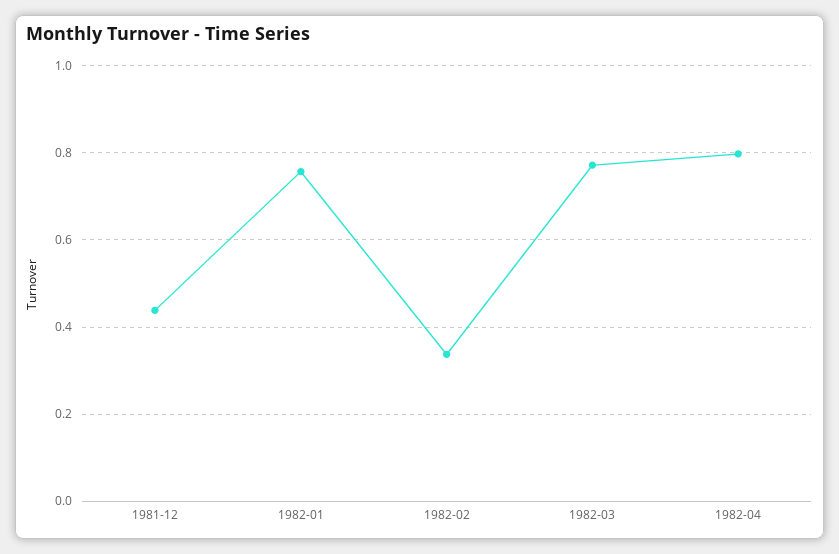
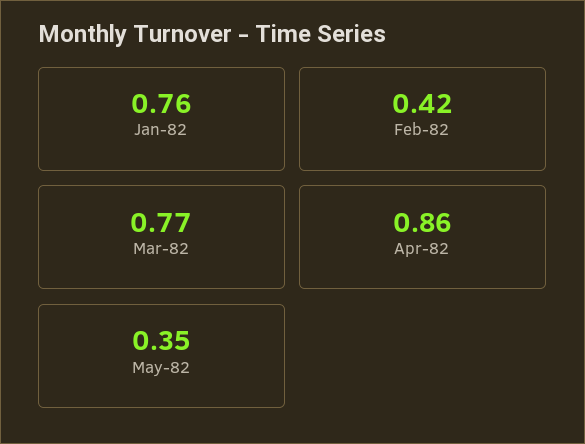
1981-12: 0.44 -> none
1982-02: 0.34 -> 0.42
1982-04: 0.8 -> 0.86
May-82: none -> 0.35

